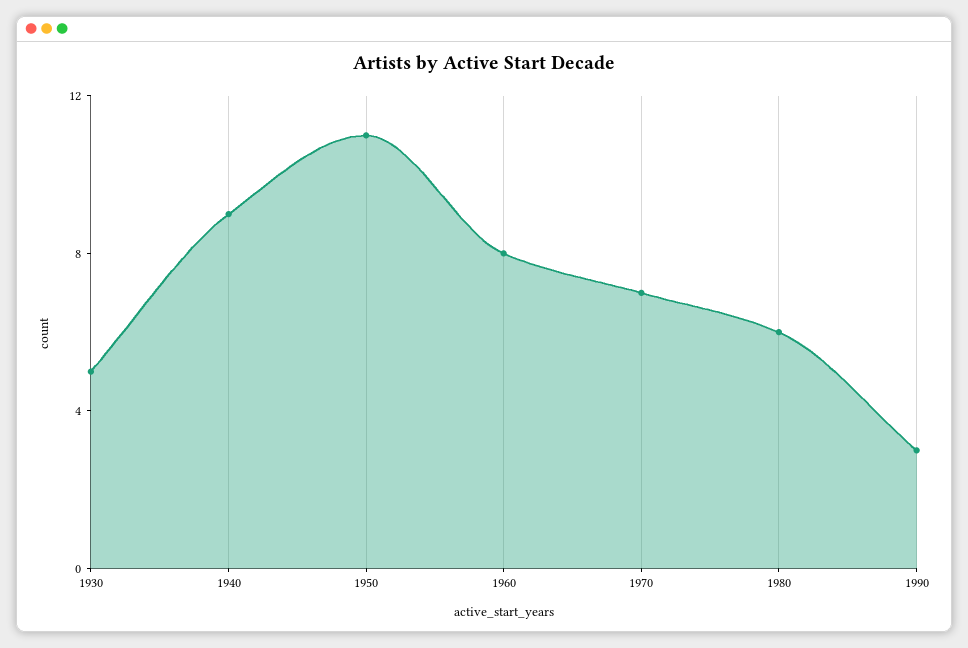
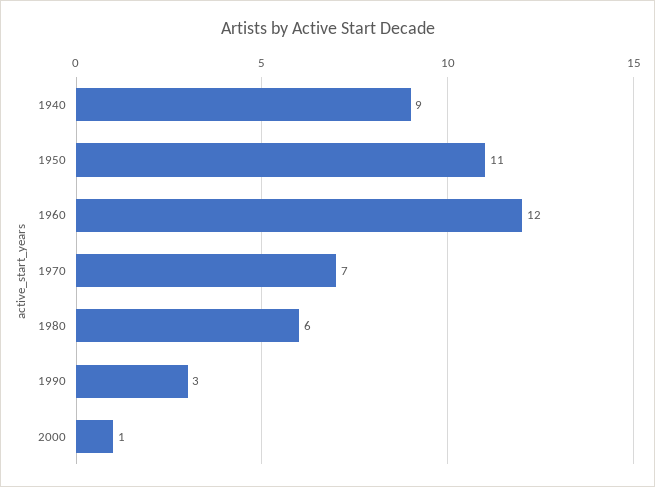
1930: 5 -> none
1960: 8 -> 12
2000: none -> 1

